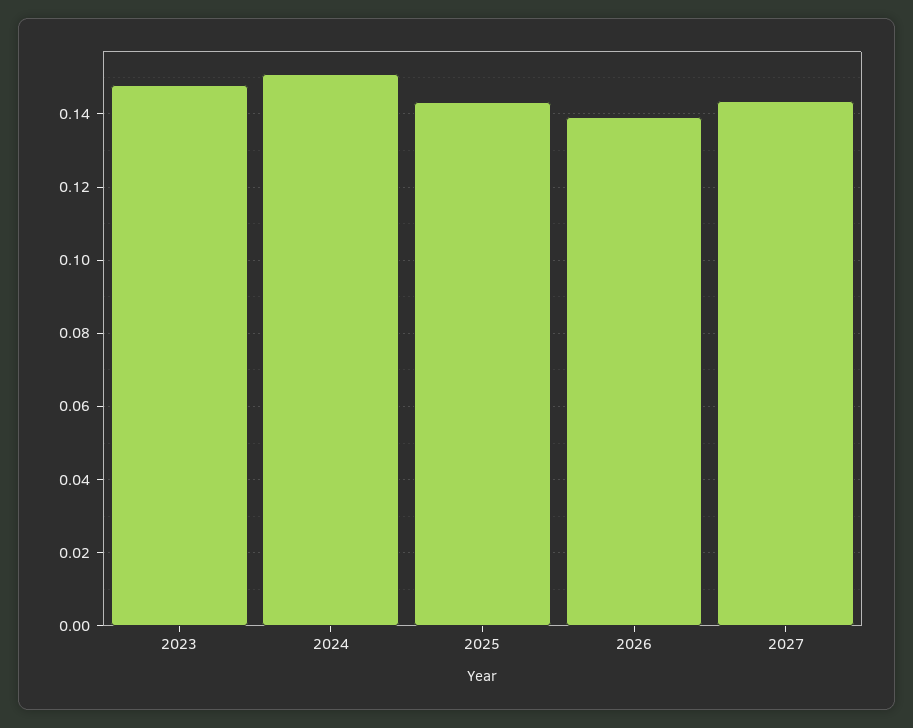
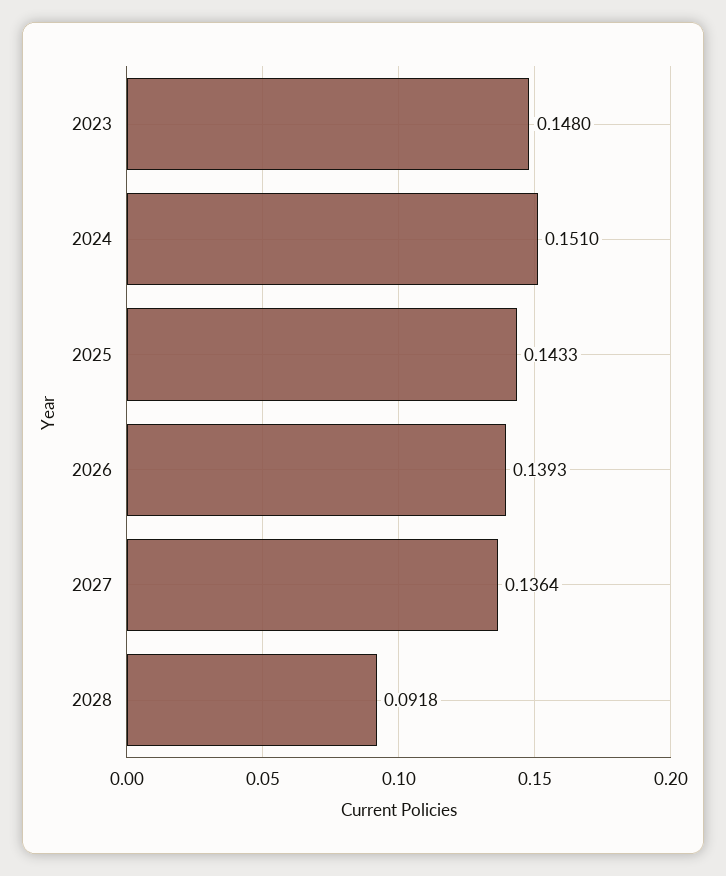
2027: 0.144 -> 0.1364
2028: none -> 0.0918

